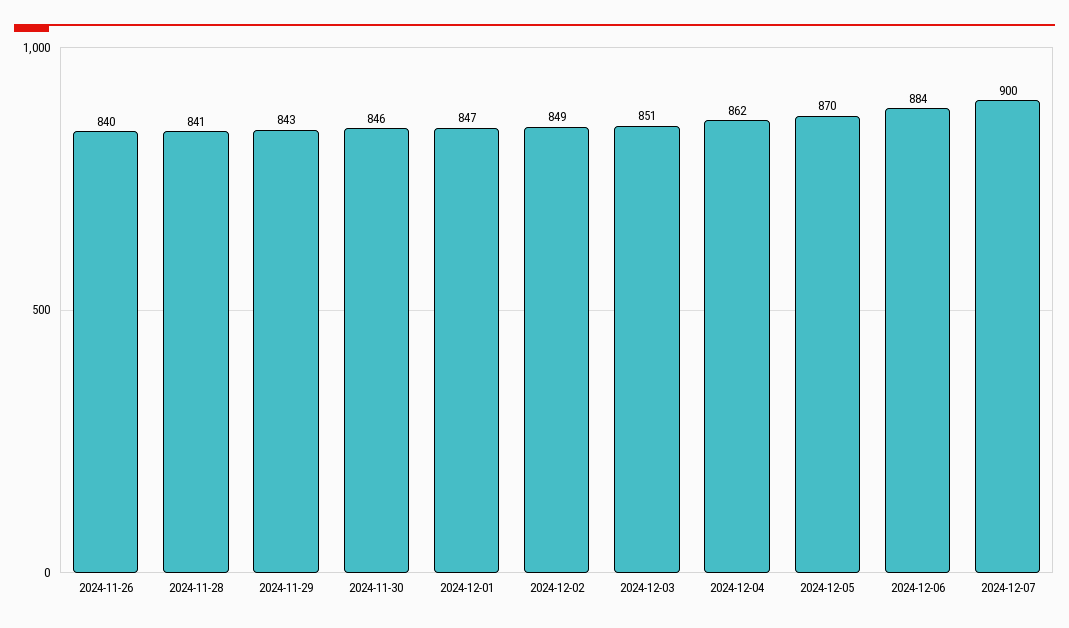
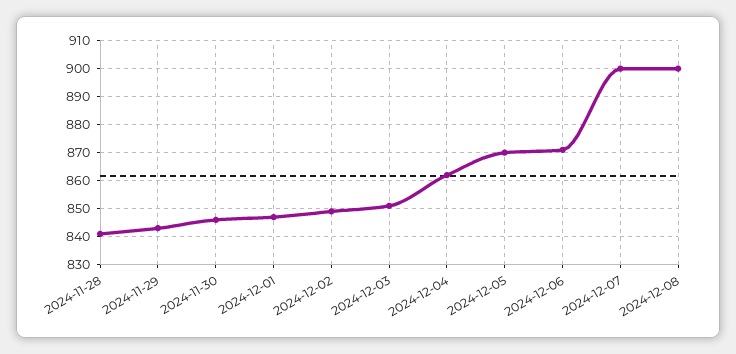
2024-11-26: 840 -> none
2024-12-06: 884 -> 870
2024-12-08: none -> 900

